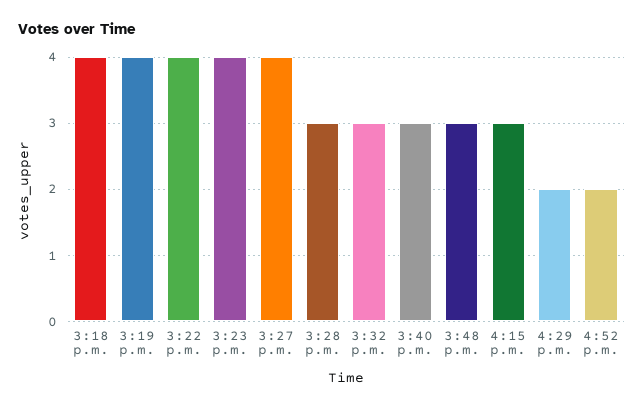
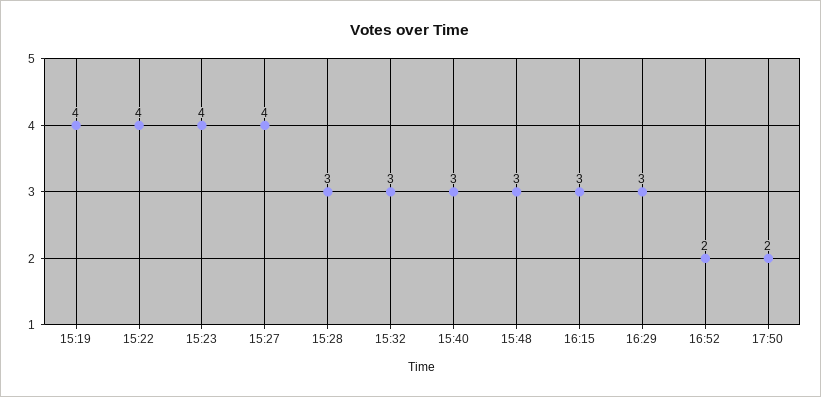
3:18 p.m.: 4 -> none
4:29 p.m.: 2 -> 3
17:50: none -> 2

